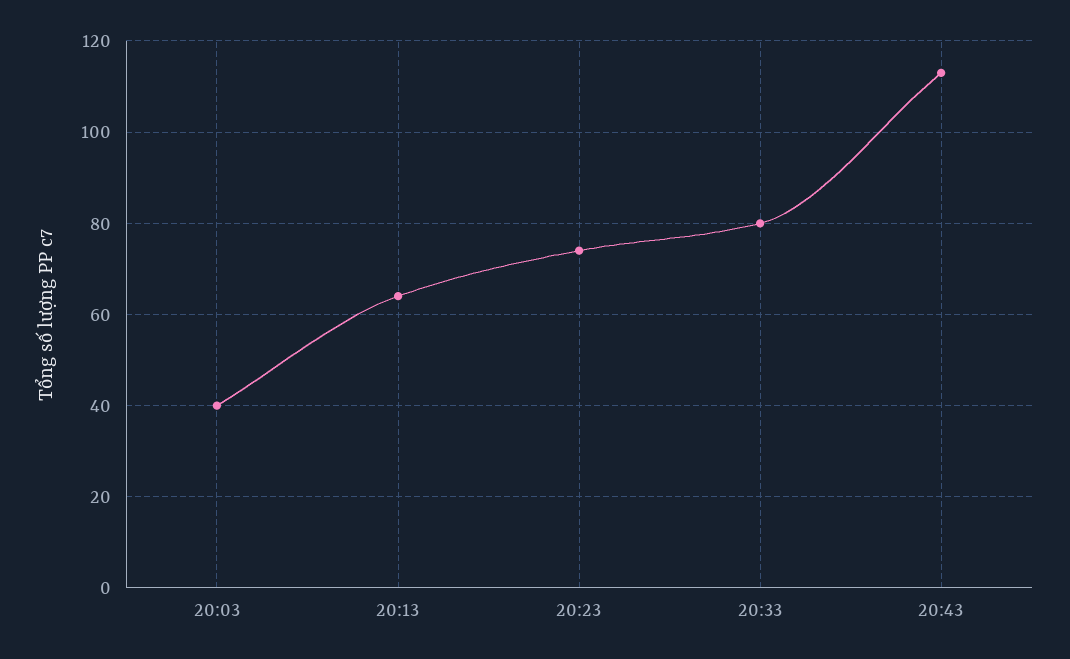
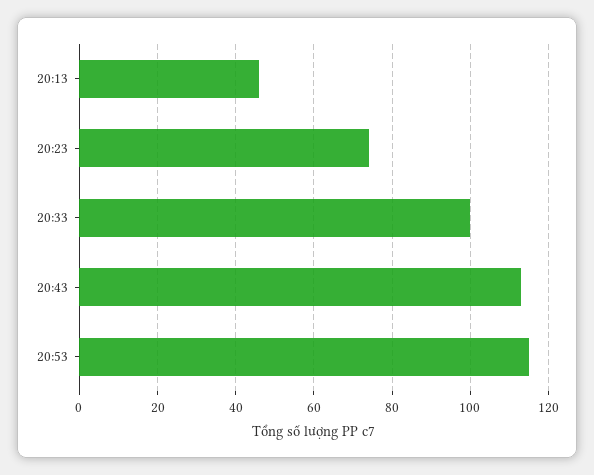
20:03: 40 -> none
20:13: 65 -> 45
20:33: 80 -> 100
20:53: none -> 115

